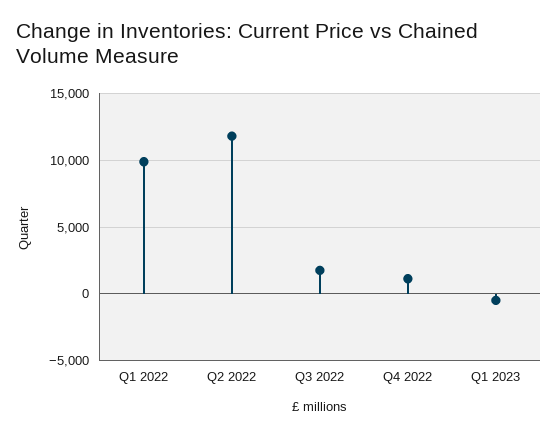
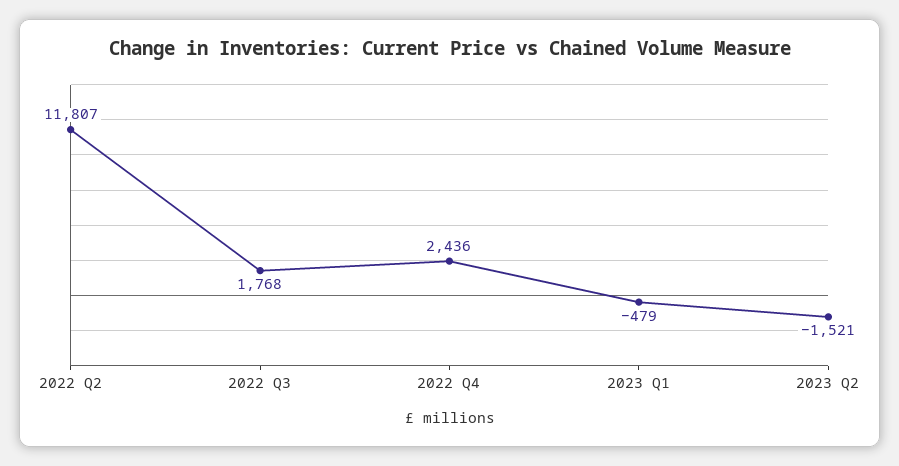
Q1 2022: 10000 -> none
Q4 2022: 1000 -> 2436
2023 Q2: none -> -1521

